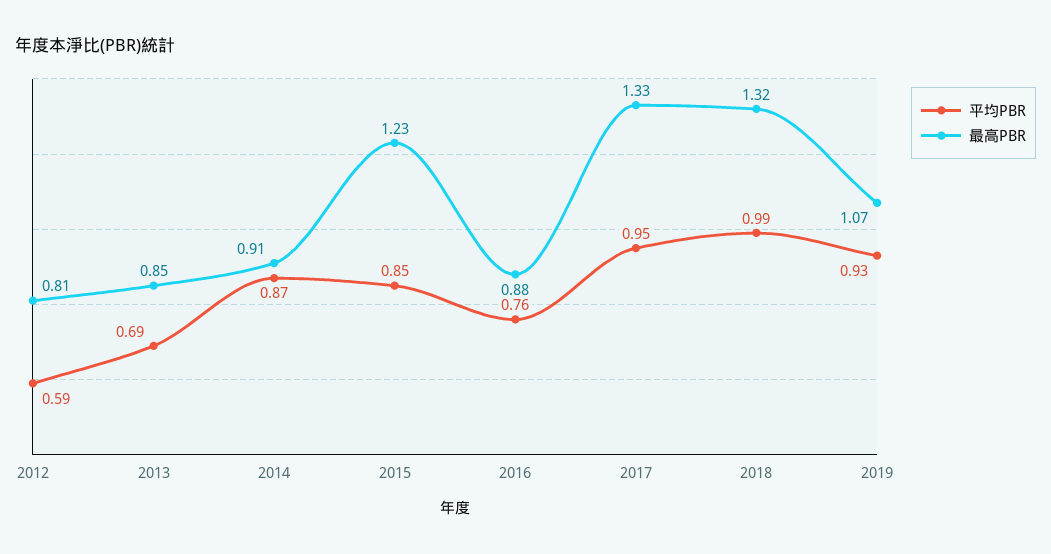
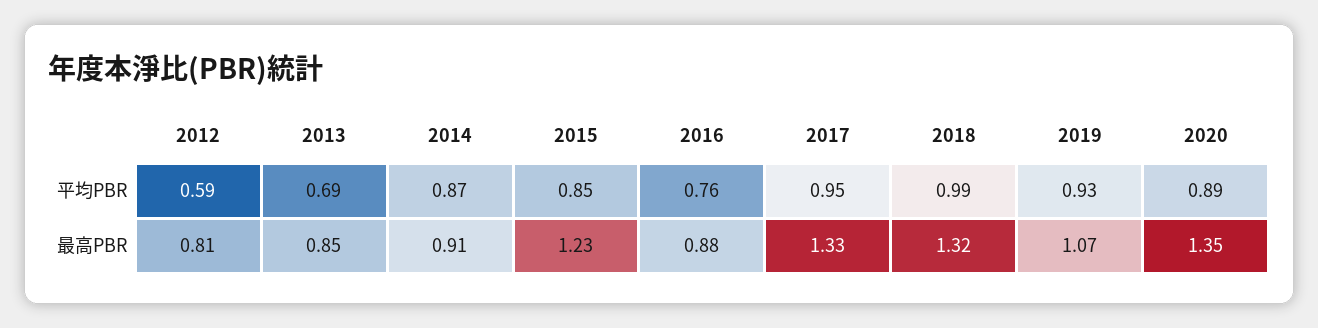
平均PBR, 2020: none -> 0.89
最高PBR, 2020: none -> 1.35

